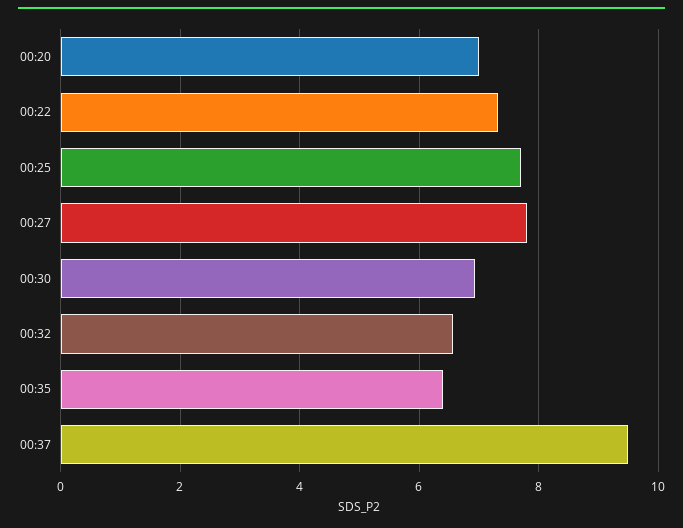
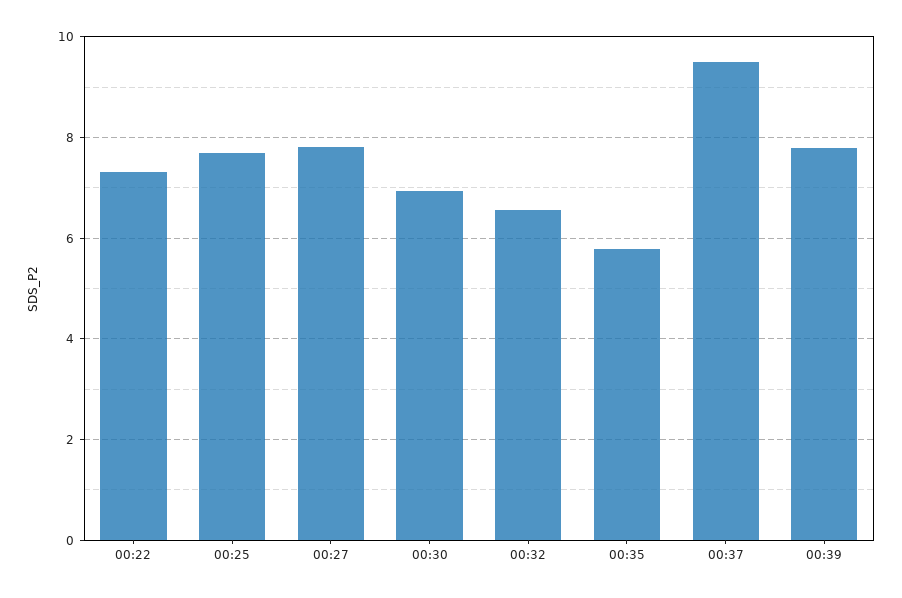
00:20: 7 -> none
00:35: 6.4 -> 5.8
00:39: none -> 7.8

